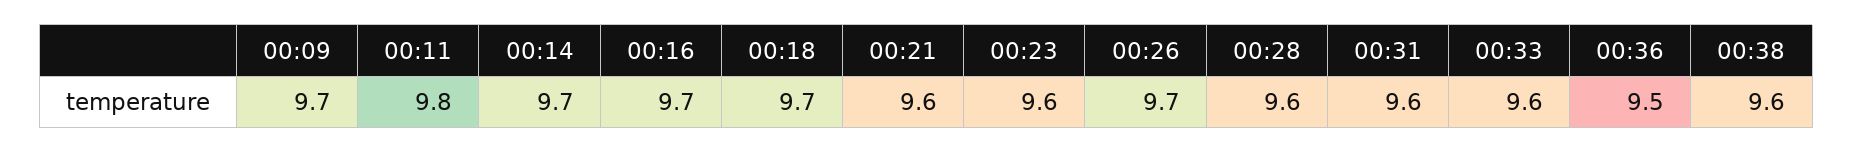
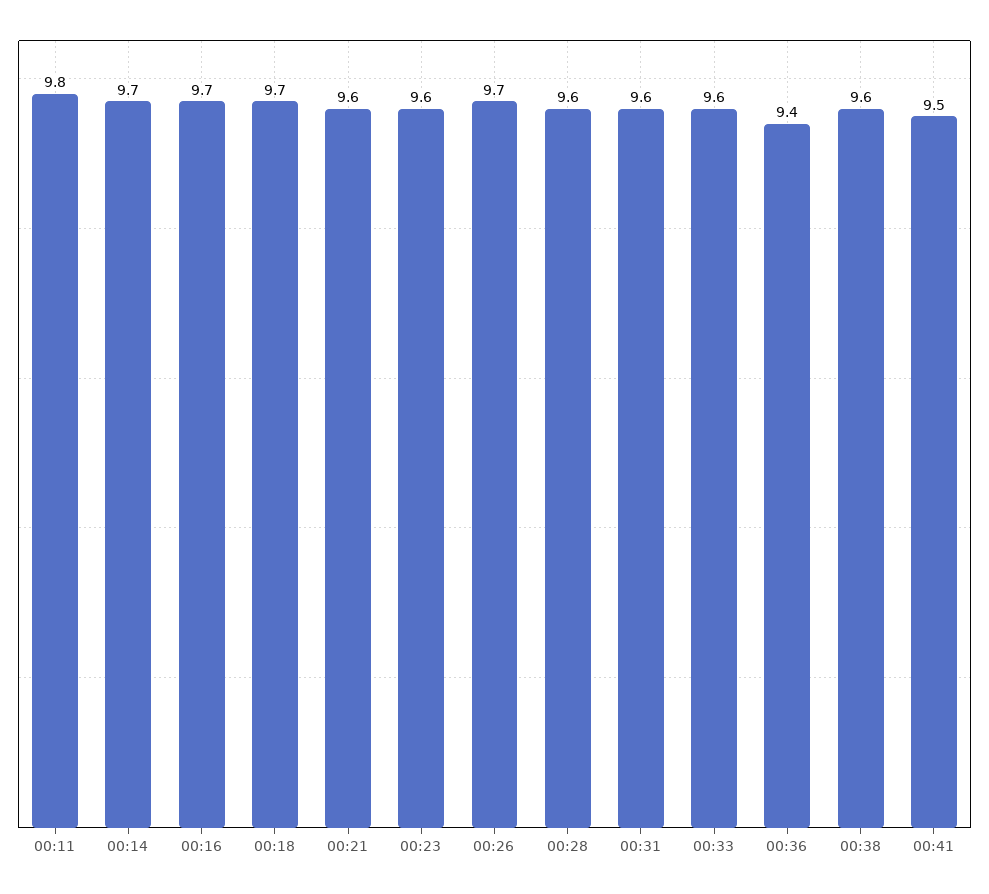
00:09: 9.7 -> none
00:36: 9.5 -> 9.4
00:41: none -> 9.5

